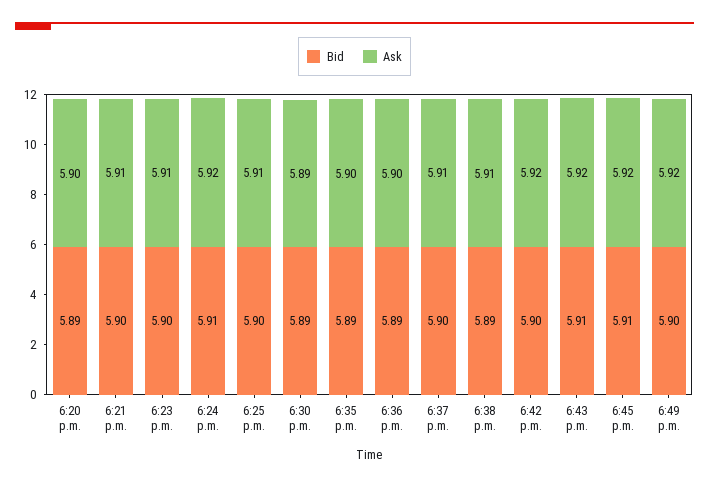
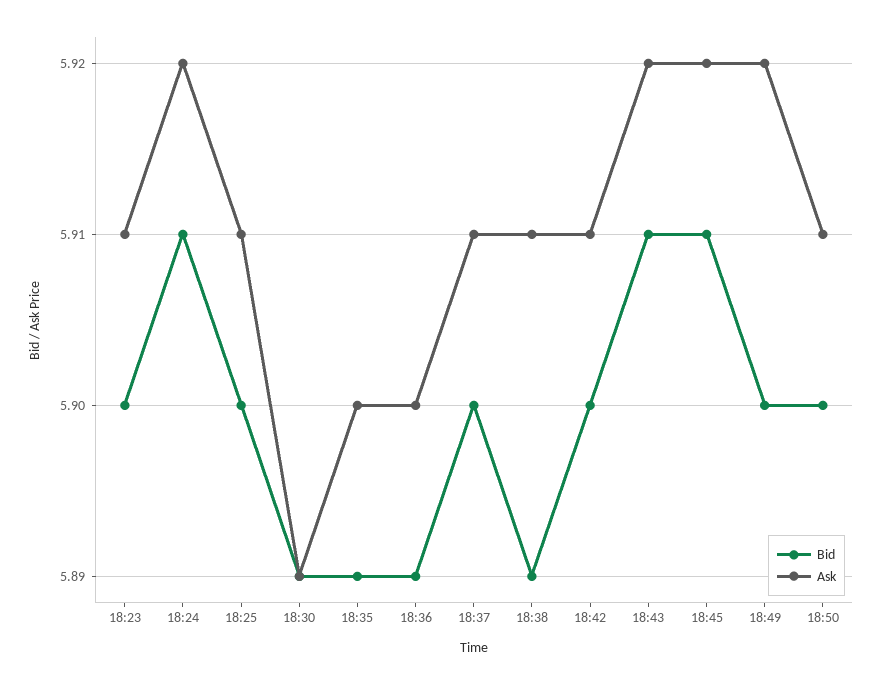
Bid, 6:20 p.m.: 5.89 -> none
Ask, 6:20 p.m.: 5.9 -> none
Bid, 6:21 p.m.: 5.9 -> none
Ask, 6:21 p.m.: 5.91 -> none
Ask, 6:42 p.m.: 5.92 -> 5.91
Bid, 18:50: none -> 5.9
Ask, 18:50: none -> 5.91

